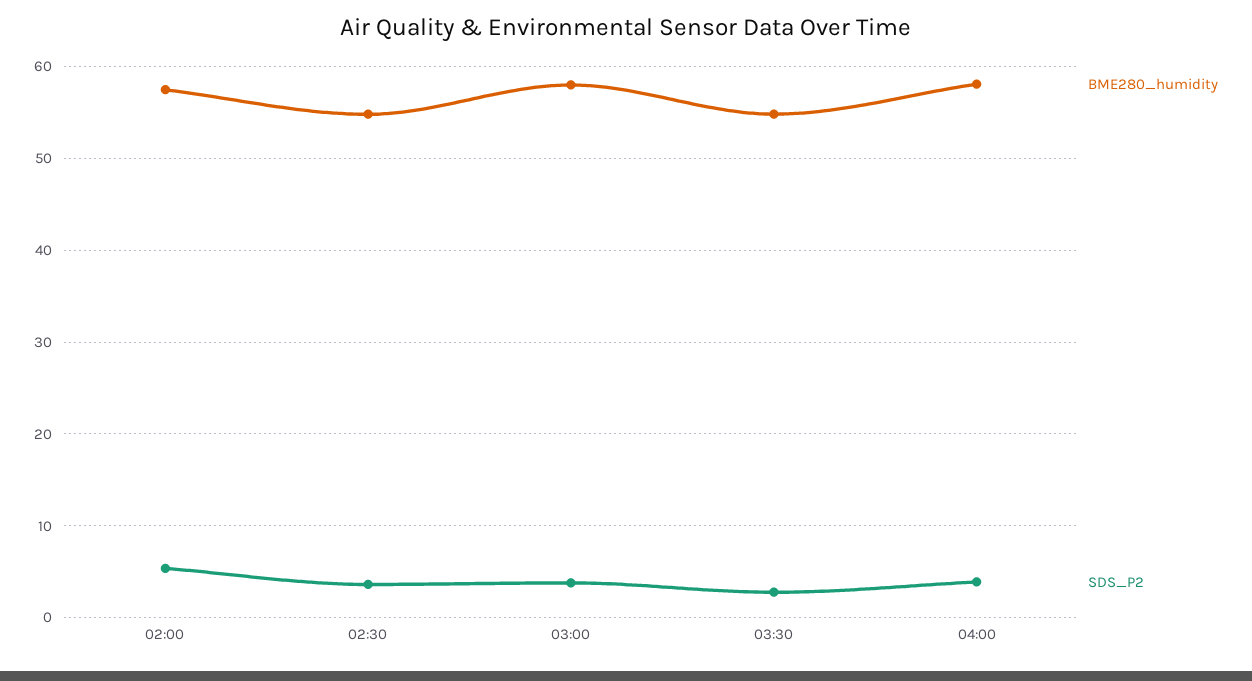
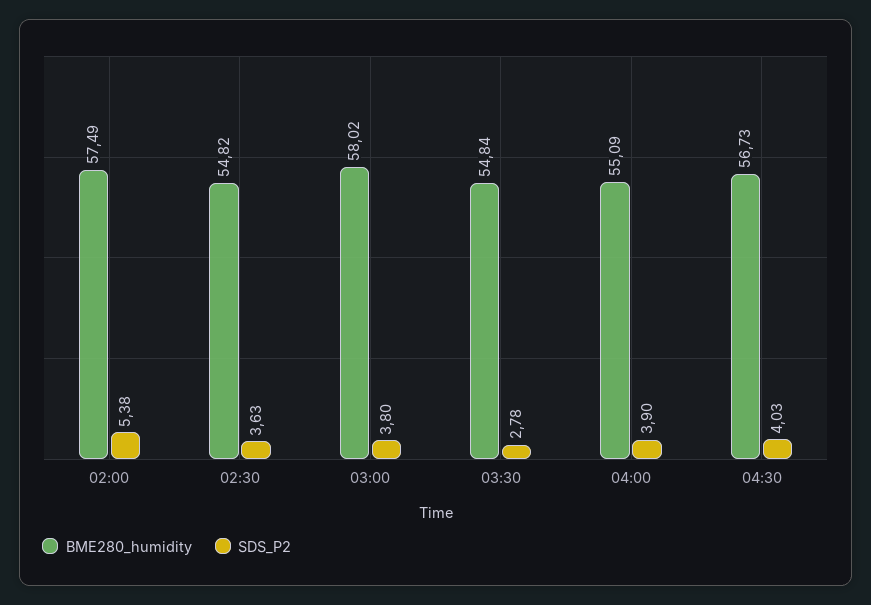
BME280_humidity, 04:00: 58 -> 55.09
BME280_humidity, 04:30: none -> 56.73
SDS_P2, 04:30: none -> 4.03

